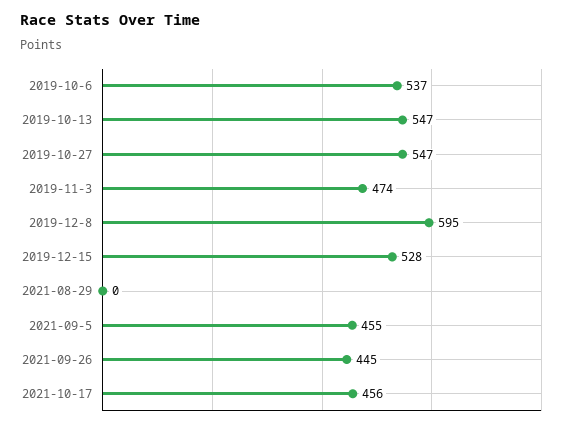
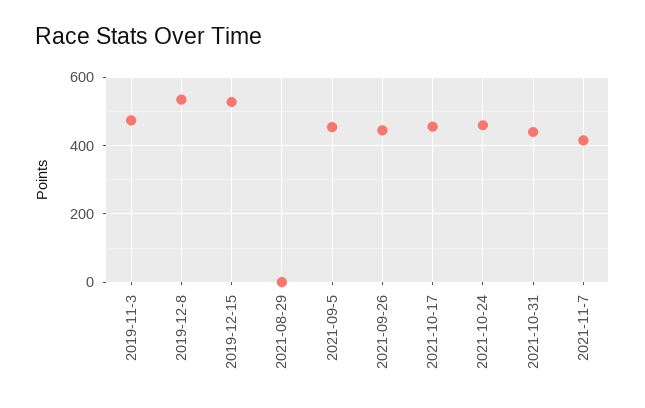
2019-10-6: 537 -> none
2019-10-13: 547 -> none
2019-10-27: 547 -> none
2019-12-8: 595 -> 540
2021-10-24: none -> 460
2021-10-31: none -> 440
2021-11-7: none -> 420

